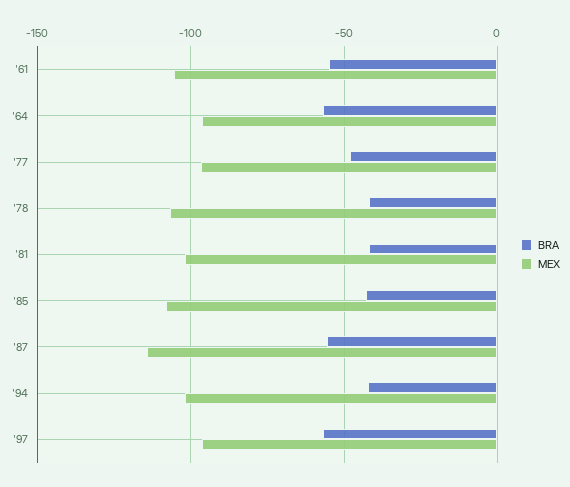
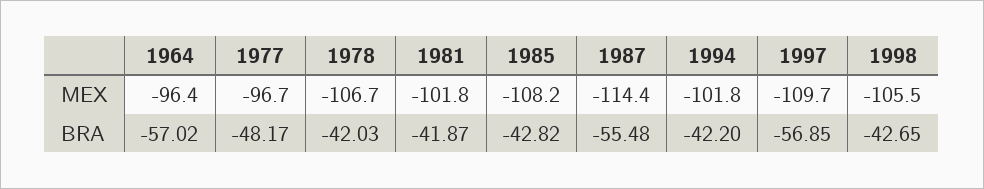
BRA, '61: -55 -> none
MEX, '61: -105 -> none
MEX, '97: -95 -> -109.7
MEX, 1998: none -> -105.5
BRA, 1998: none -> -42.65

